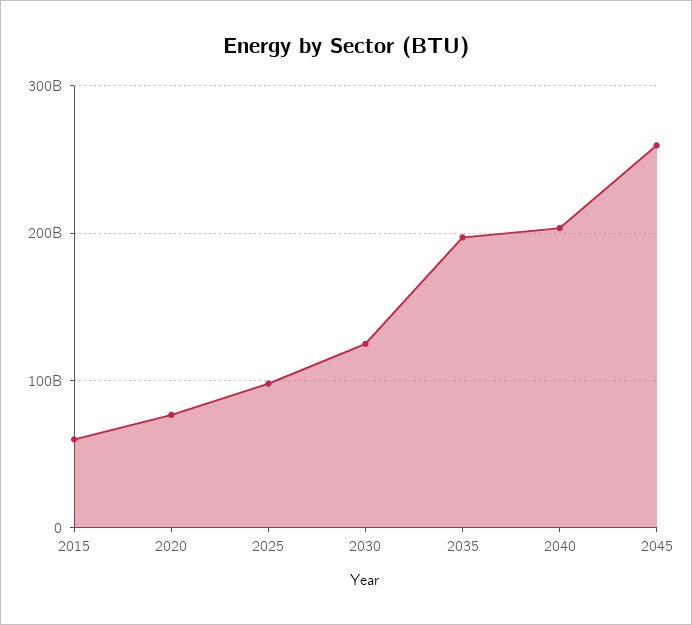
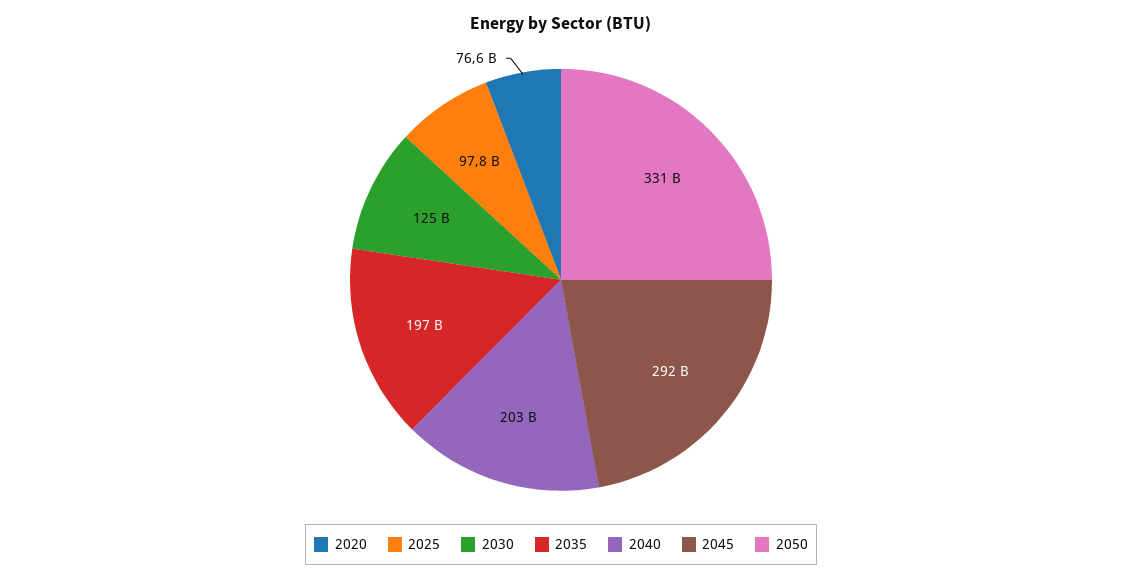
2015: 60000000000 -> none
2045: 260000000000 -> 292000000000
2050: none -> 331000000000

